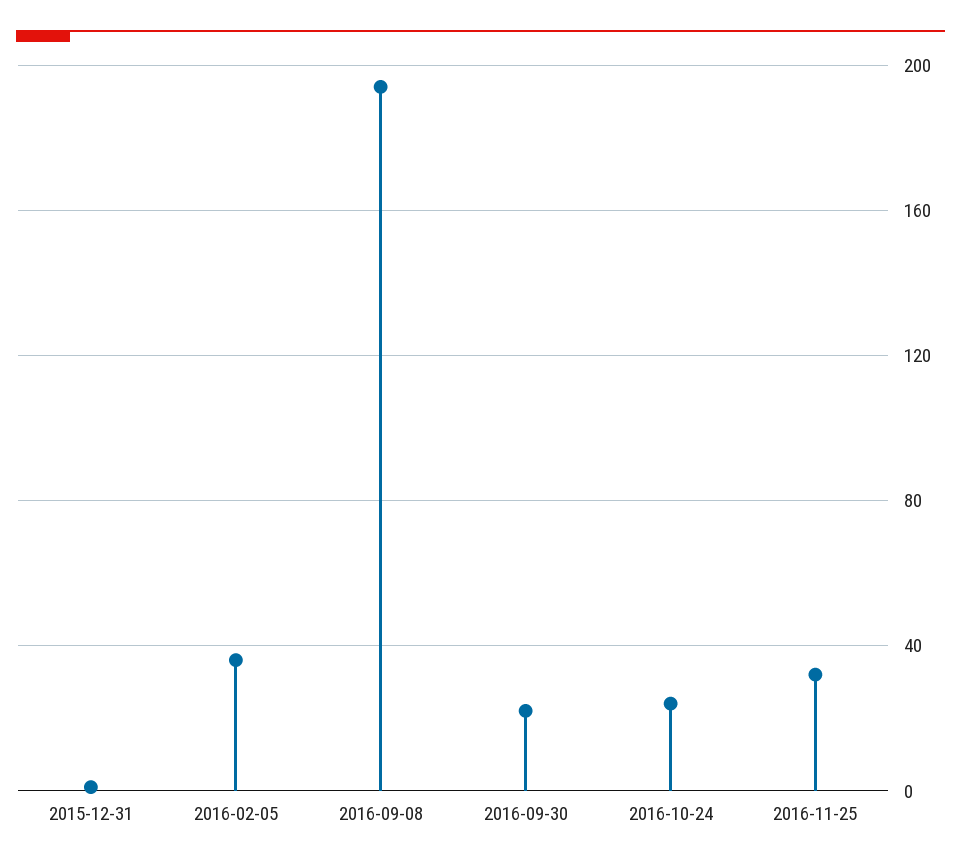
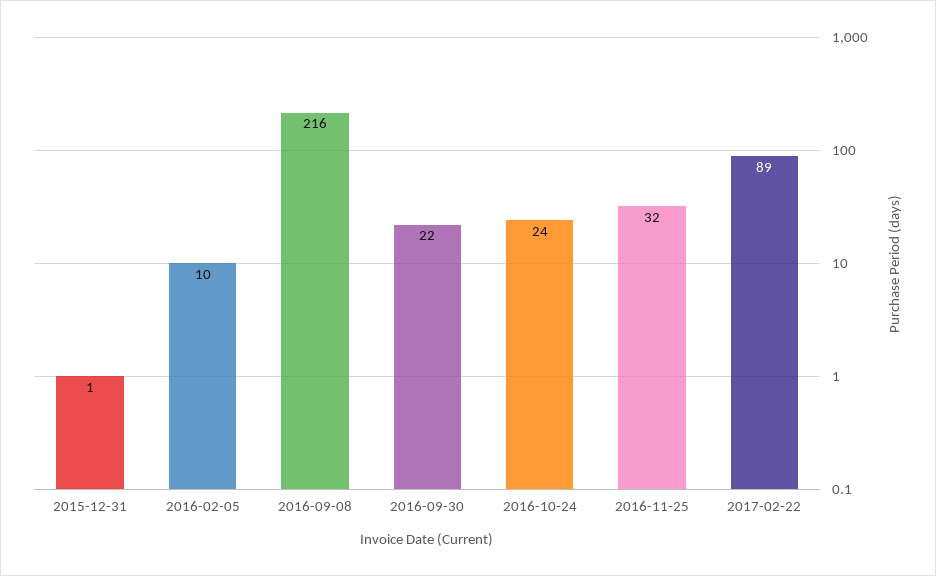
2016-02-05: 35 -> 10
2016-09-08: 195 -> 216
2017-02-22: none -> 89

